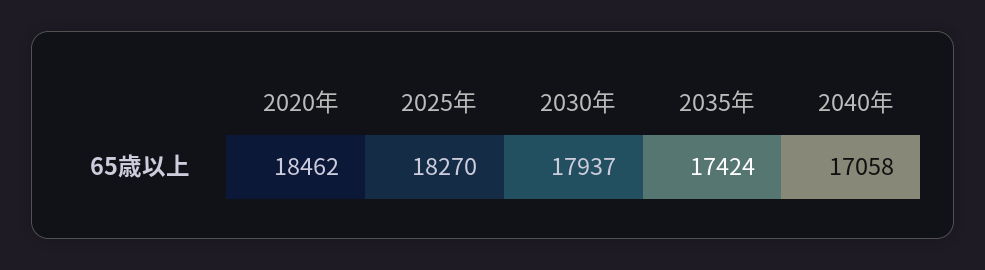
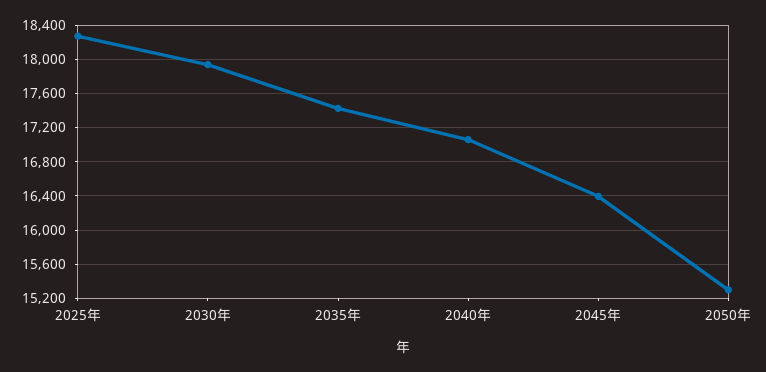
2020年: 18462 -> none
2045年: none -> 16400
2050年: none -> 15300

